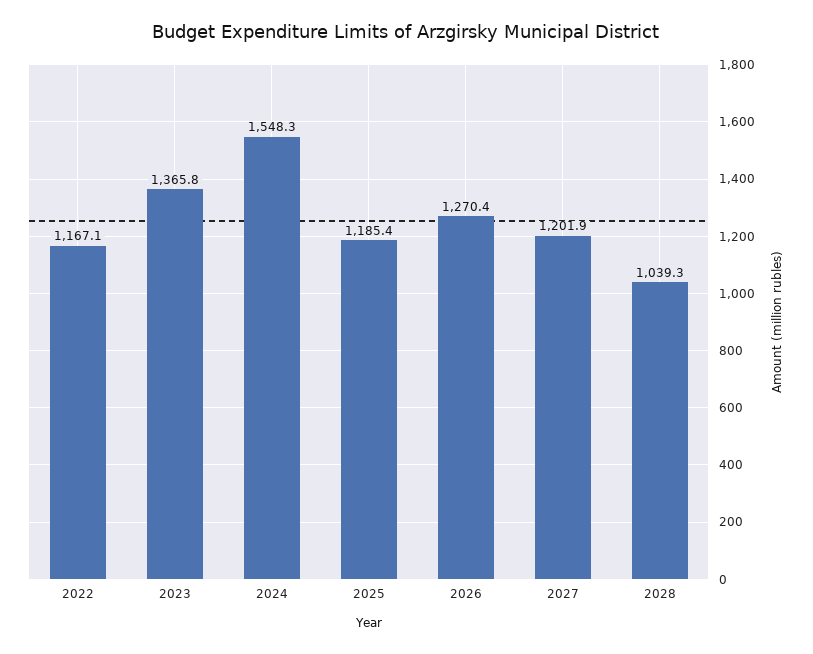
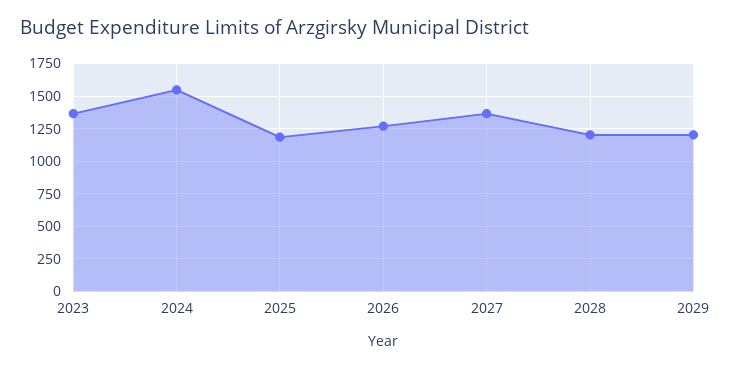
2022: 1167.1 -> none
2027: 1201.9 -> 1350
2028: 1039.3 -> 1200
2029: none -> 1200

